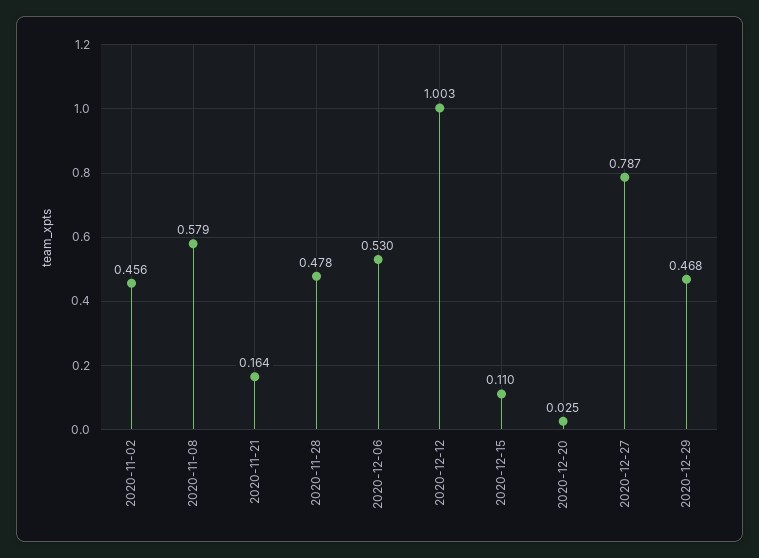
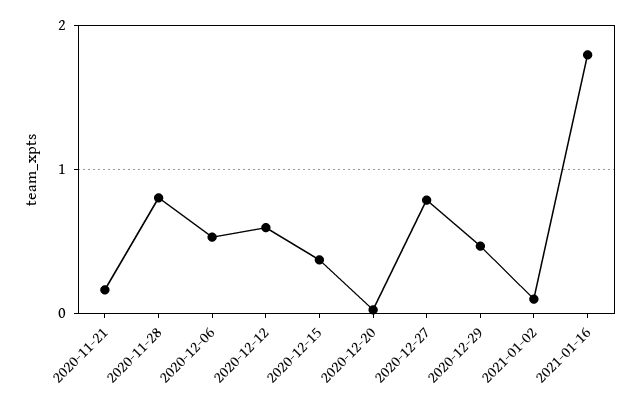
2020-11-02: 0.456 -> none
2020-11-08: 0.579 -> none
2020-11-28: 0.478 -> 0.8
2020-12-12: 1.003 -> 0.6
2020-12-15: 0.11 -> 0.4
2021-01-02: none -> 0.1
2021-01-16: none -> 1.8

